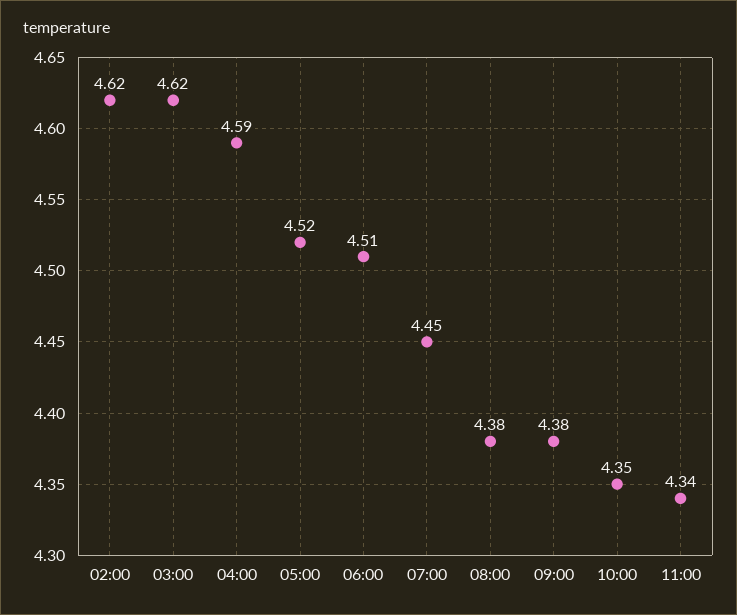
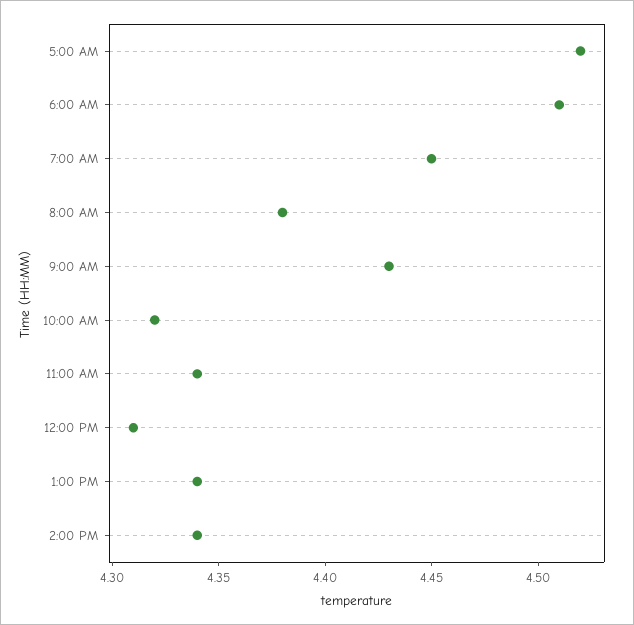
02:00: 4.62 -> none
03:00: 4.62 -> none
04:00: 4.59 -> none
09:00: 4.38 -> 4.43
10:00: 4.35 -> 4.32
12:00 PM: none -> 4.31
1:00 PM: none -> 4.34
2:00 PM: none -> 4.34

